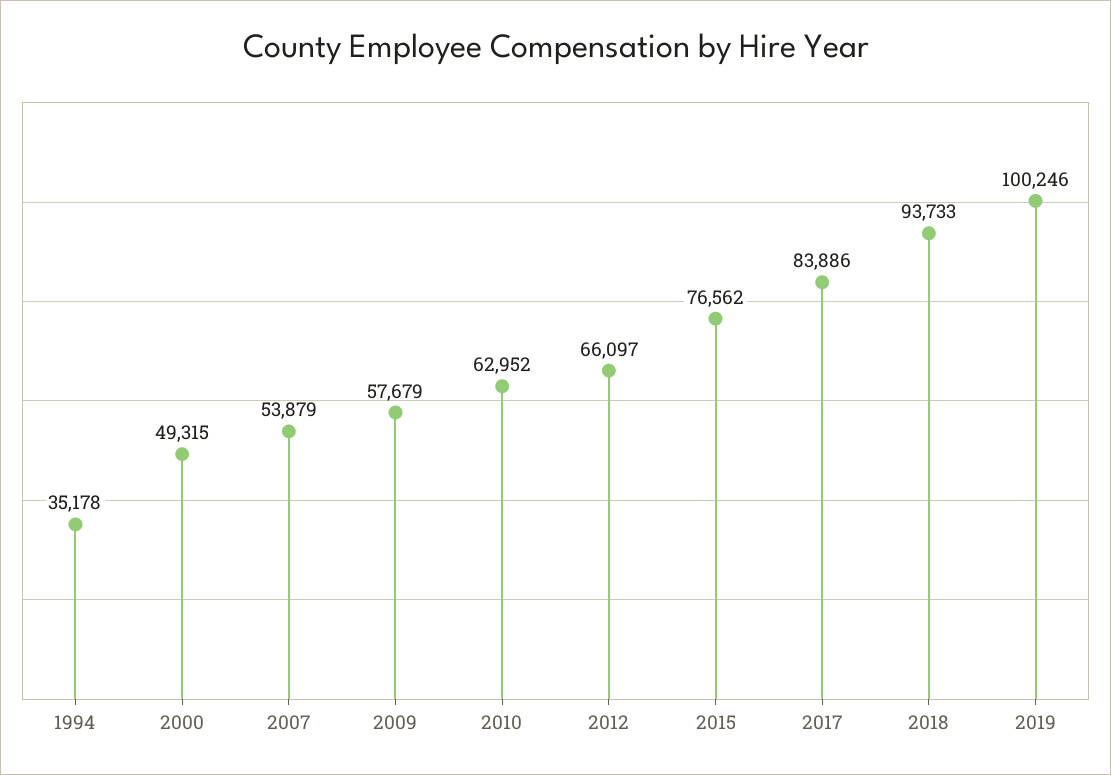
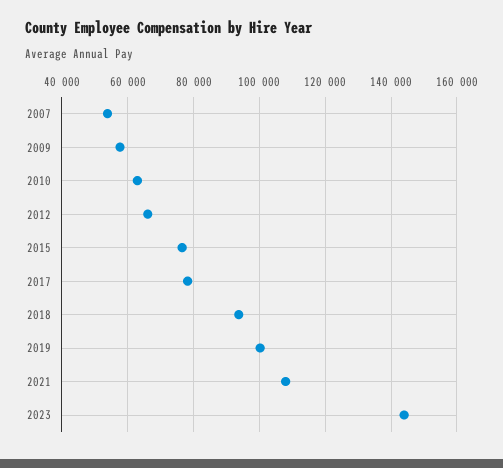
1994: 35178 -> none
2000: 49315 -> none
2017: 83886 -> 78000
2021: none -> 108000
2023: none -> 144000

